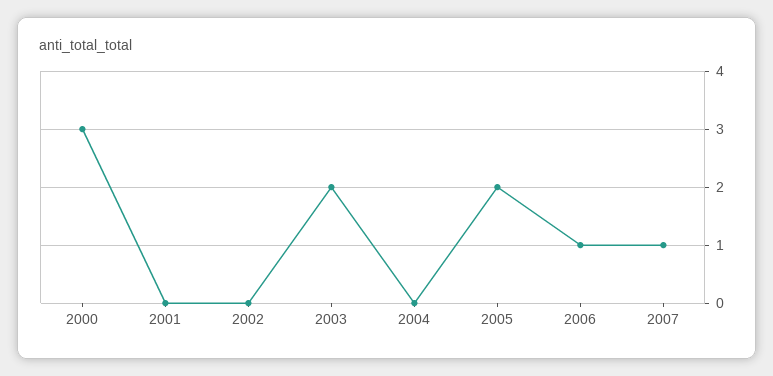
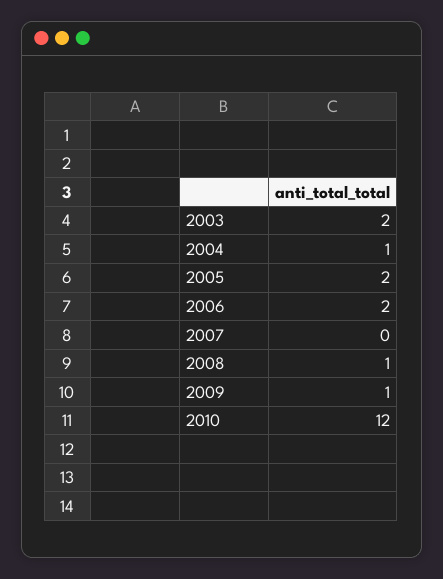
2000: 3 -> none
2001: 0 -> none
2002: 0 -> none
2004: 0 -> 1
2006: 1 -> 2
2007: 1 -> 0
2008: none -> 1
2009: none -> 1
2010: none -> 12

